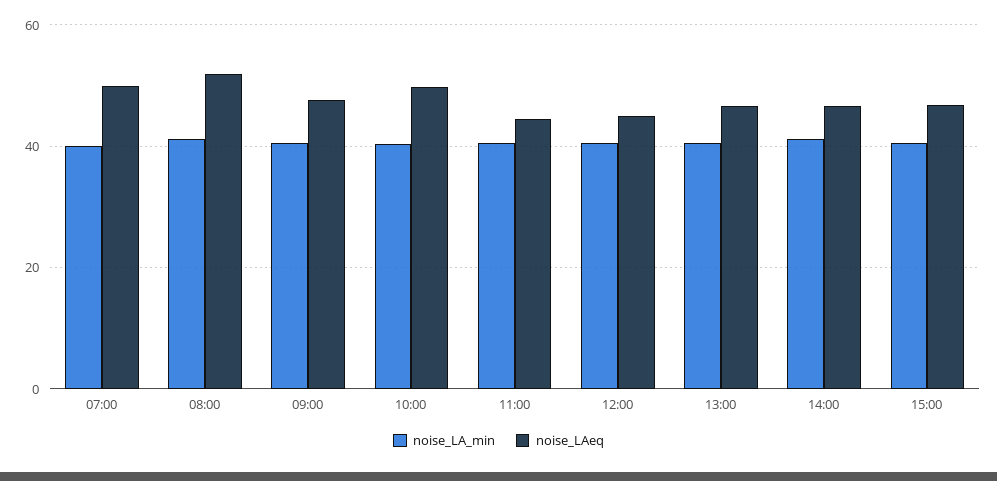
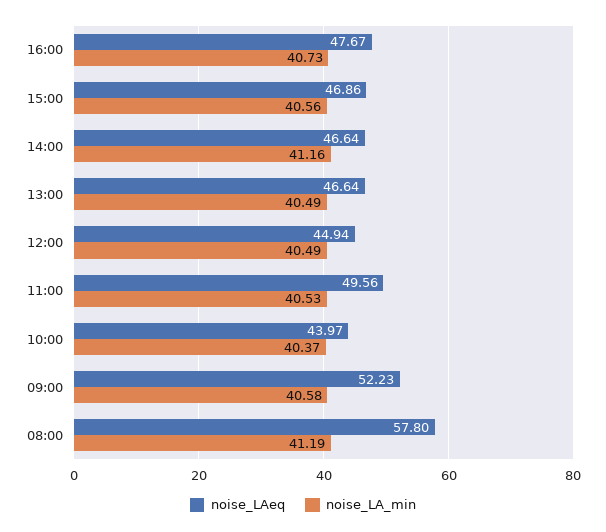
noise_LA_min, 07:00: 40 -> none
noise_LAeq, 07:00: 50 -> none
noise_LAeq, 08:00: 52 -> 57.8
noise_LAeq, 09:00: 48 -> 52.23
noise_LAeq, 10:00: 50 -> 43.97
noise_LAeq, 11:00: 44 -> 49.56
noise_LAeq, 16:00: none -> 47.67
noise_LA_min, 16:00: none -> 40.73

